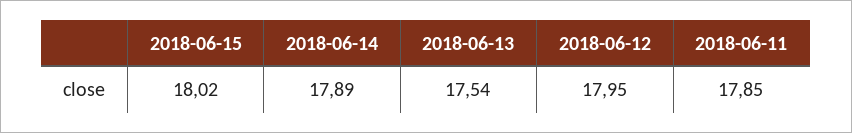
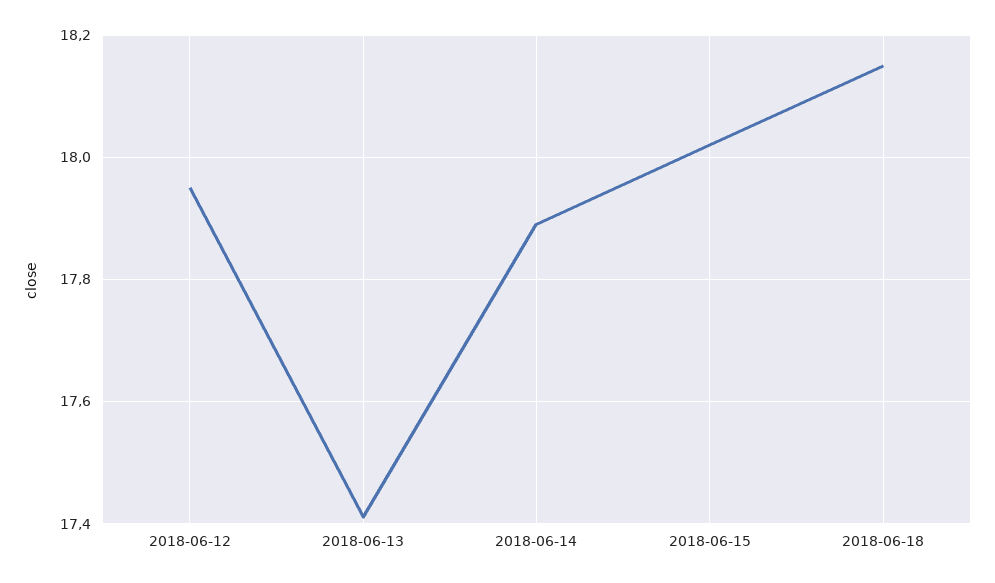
2018-06-13: 17.54 -> 17.4
2018-06-11: 17.85 -> none
2018-06-18: none -> 18.15

